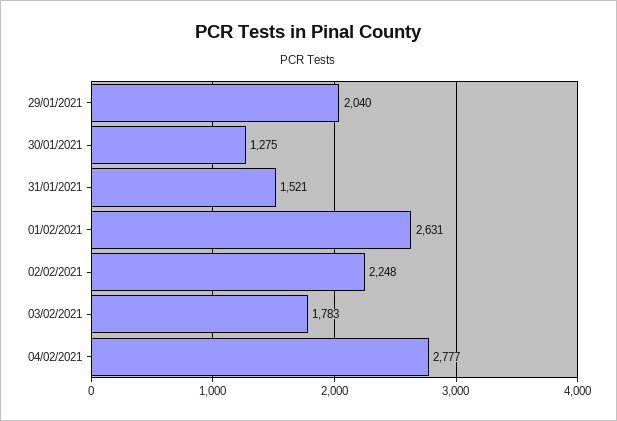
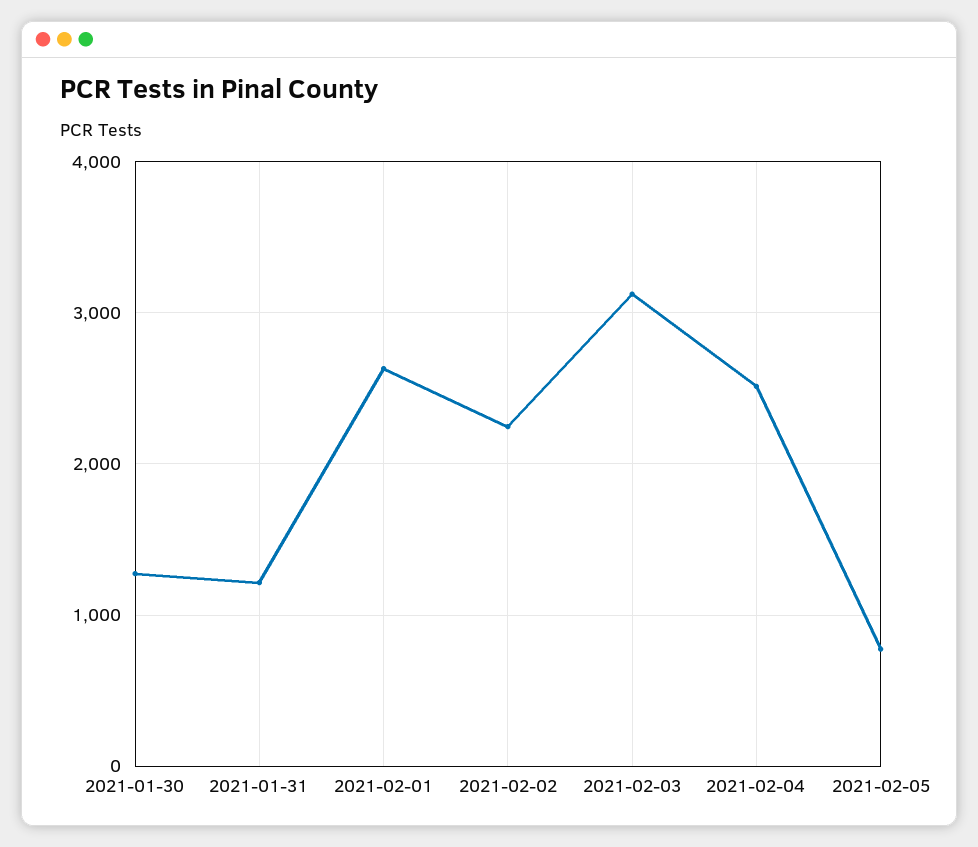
29/01/2021: 2040 -> none
31/01/2021: 1521 -> 1200
03/02/2021: 1783 -> 3100
04/02/2021: 2777 -> 2500
2021-02-05: none -> 800

